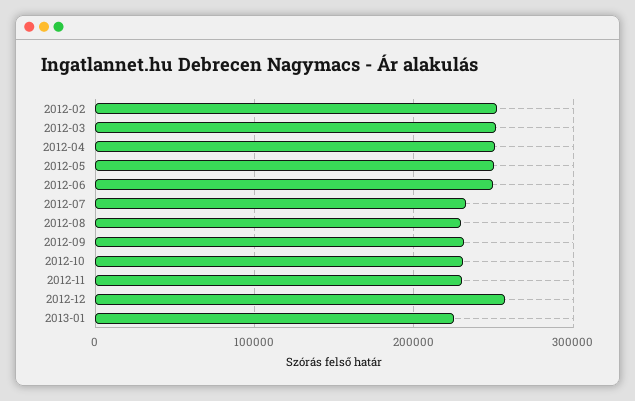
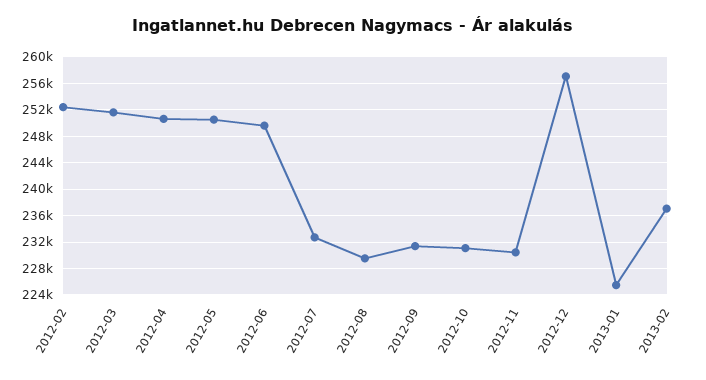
2013-02: none -> 237000

